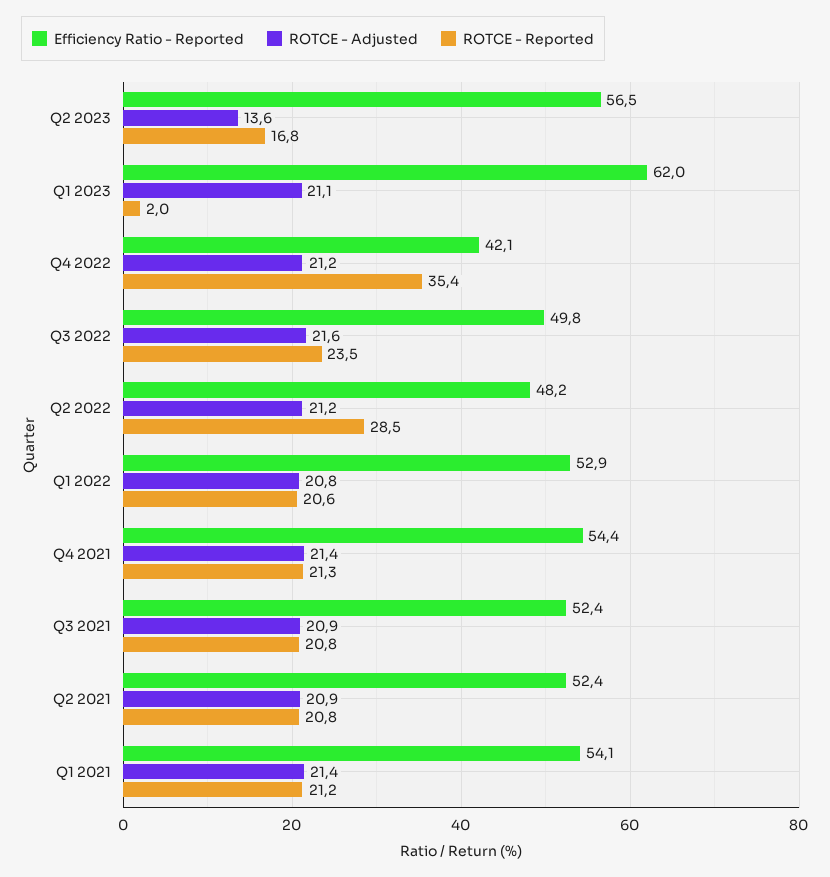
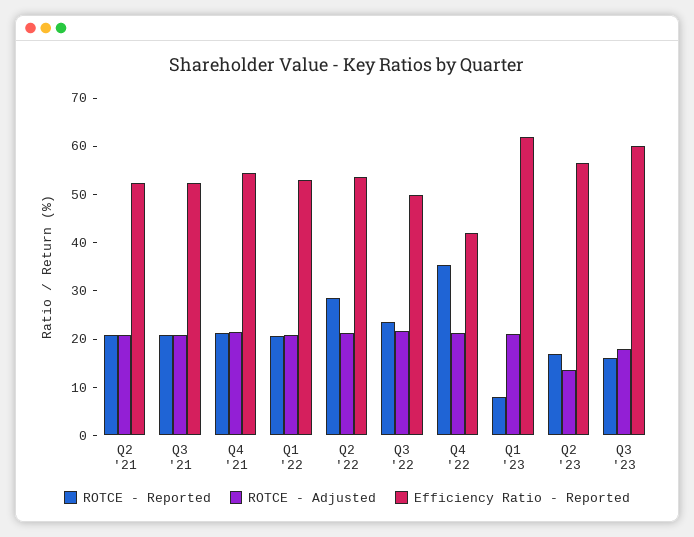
ROTCE - Reported, Q1 2023: 2 -> 8
Efficiency Ratio - Reported, Q2 2022: 48.2 -> 54
Efficiency Ratio - Reported, Q1 2021: 54.1 -> none
ROTCE - Adjusted, Q1 2021: 21.4 -> none
ROTCE - Reported, Q1 2021: 21.2 -> none
ROTCE - Reported, Q3 '23: none -> 16
ROTCE - Adjusted, Q3 '23: none -> 18
Efficiency Ratio - Reported, Q3 '23: none -> 60

